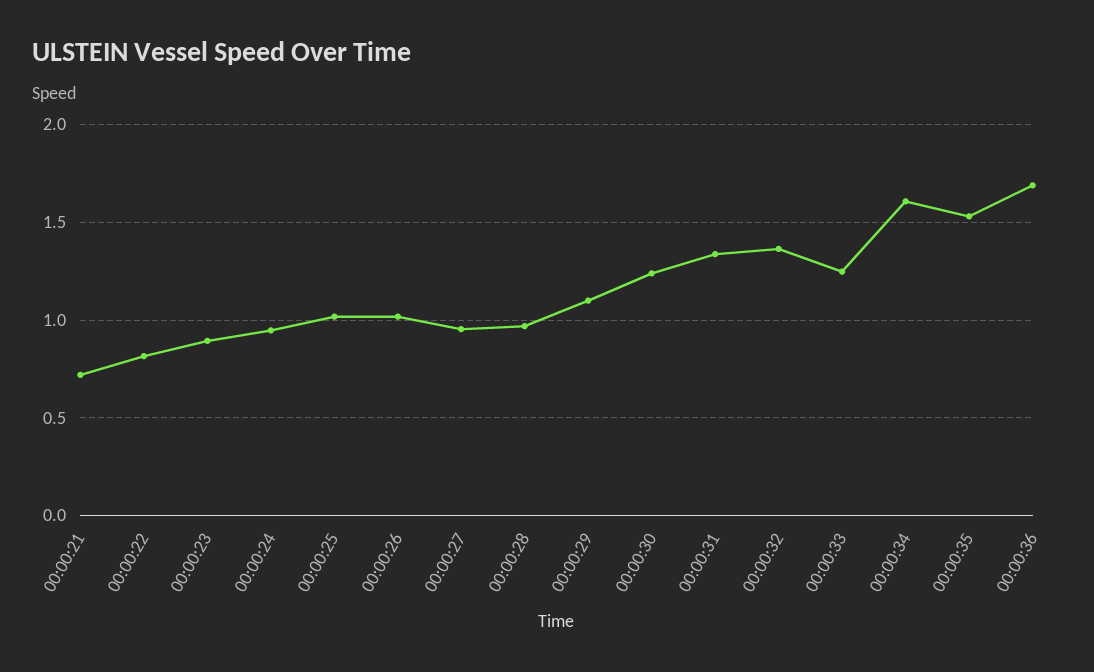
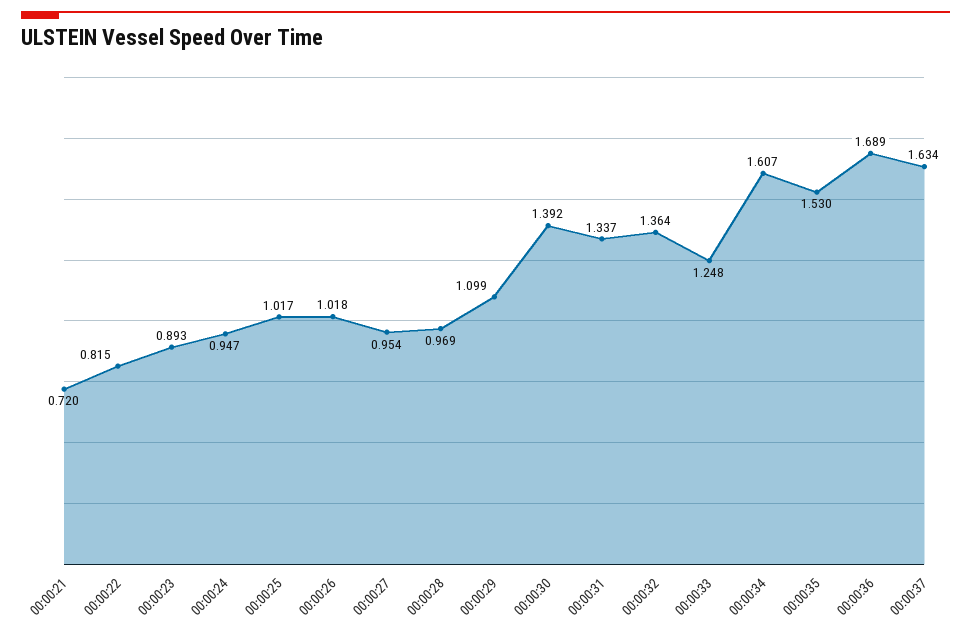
00:00:30: 1.25 -> 1.392
00:00:37: none -> 1.634

